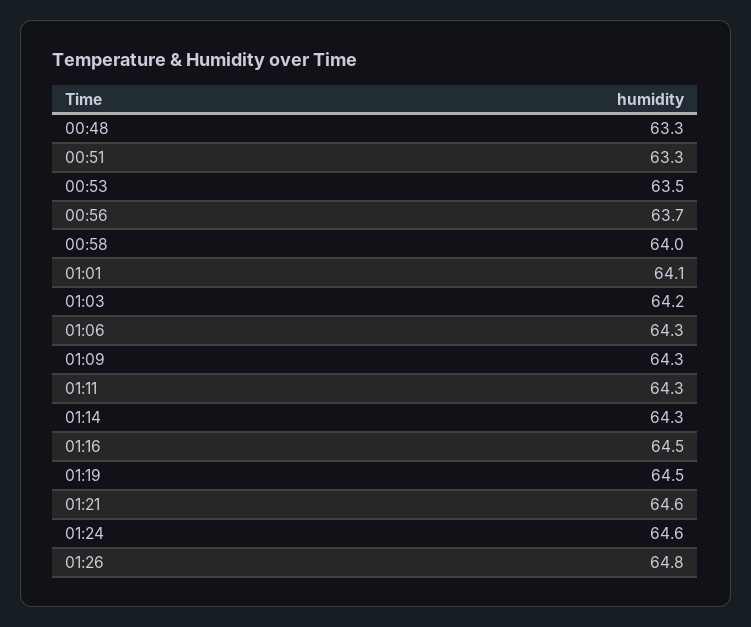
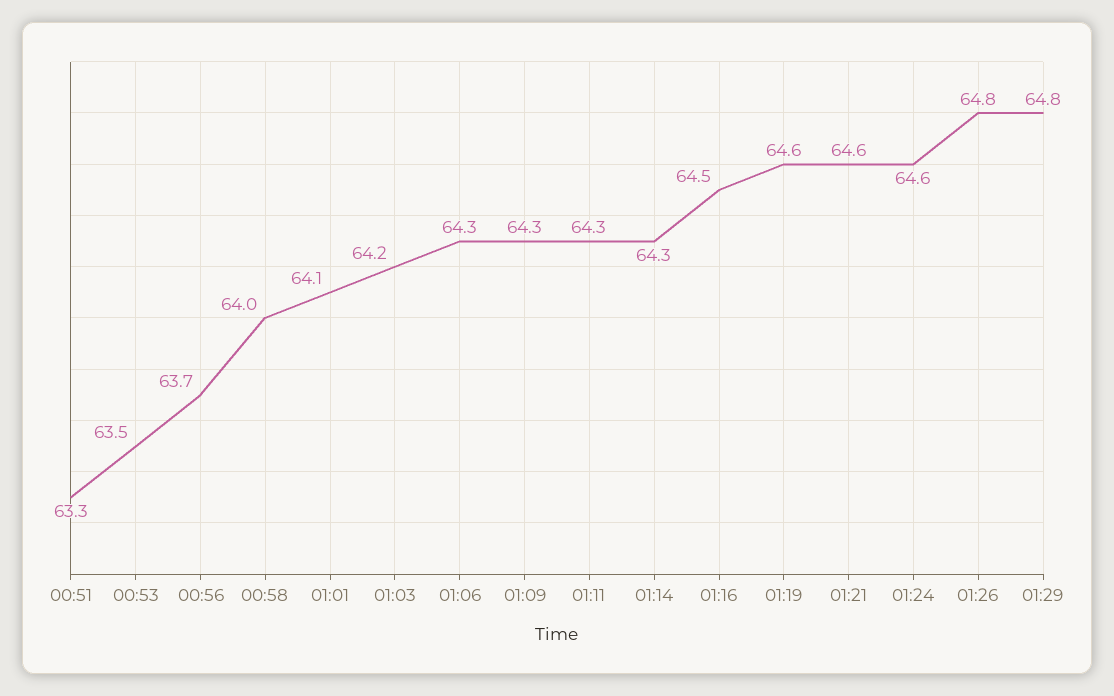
00:48: 63.3 -> none
01:19: 64.5 -> 64.6
01:29: none -> 64.8

